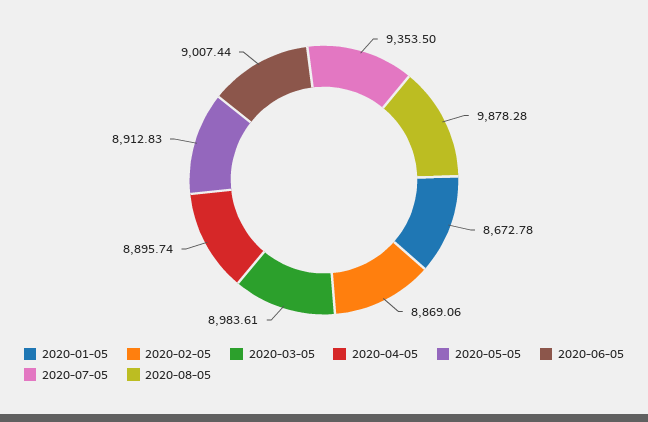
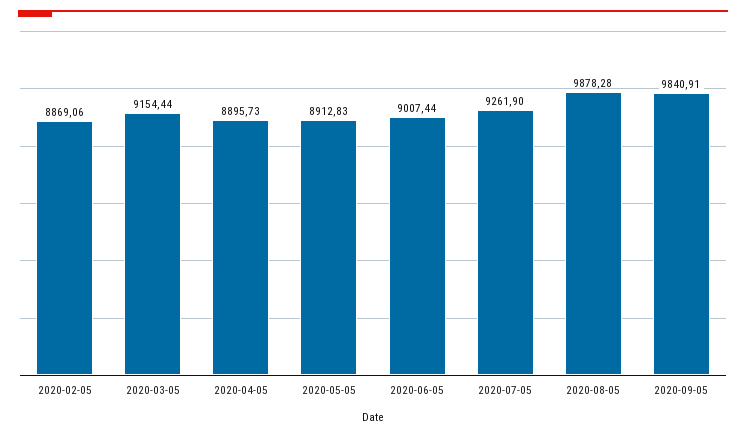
2020-01-05: 8672.78 -> none
2020-03-05: 8983.61 -> 9154.44
2020-04-05: 8895.74 -> 8895.73
2020-07-05: 9353.5 -> 9261.9
2020-09-05: none -> 9840.91

